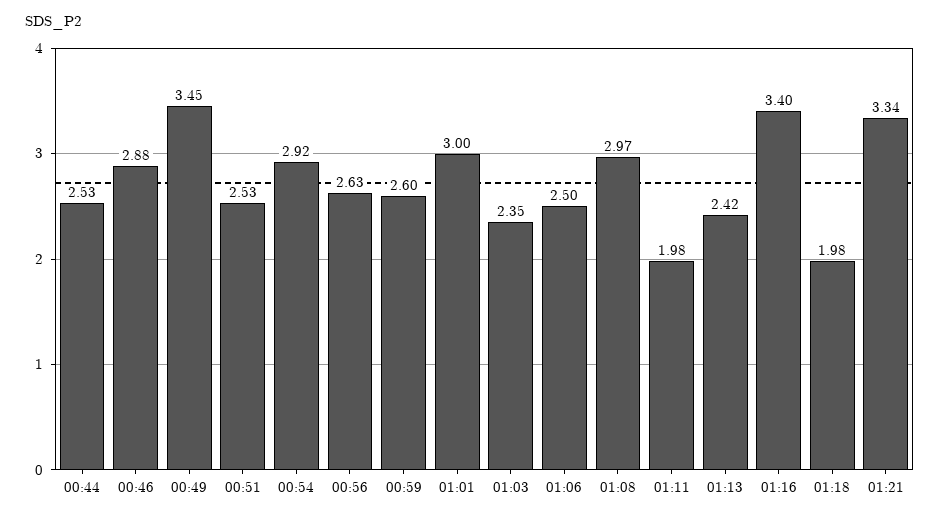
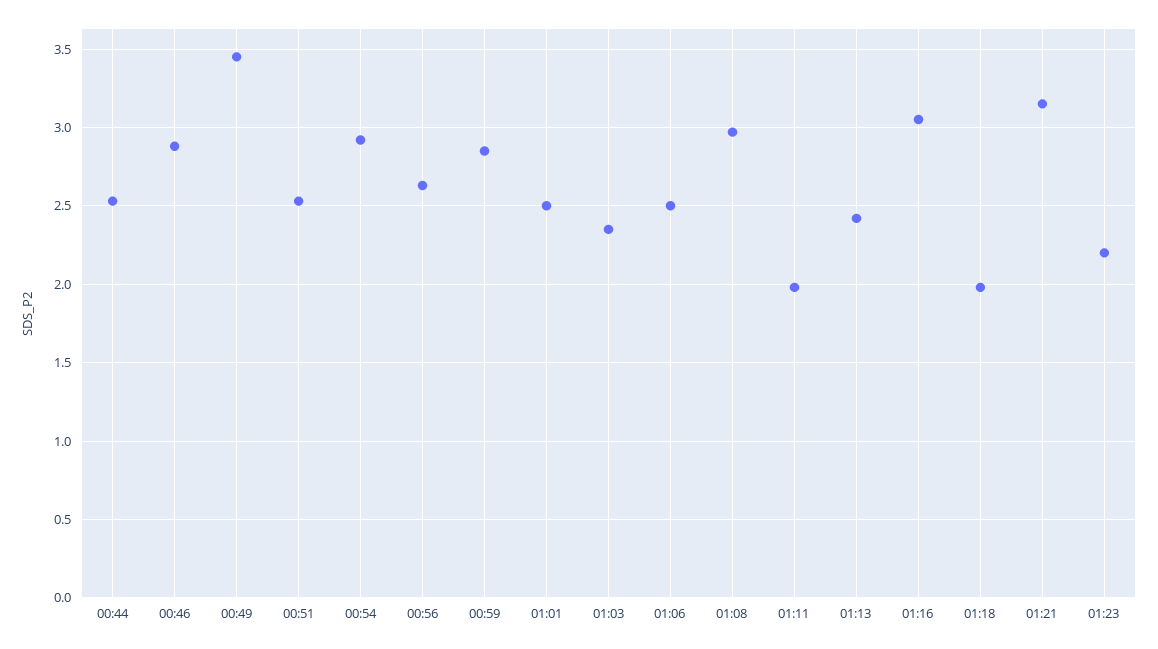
00:59: 2.6 -> 2.85
01:01: 3 -> 2.5
01:16: 3.4 -> 3.05
01:21: 3.34 -> 3.15
01:23: none -> 2.2

